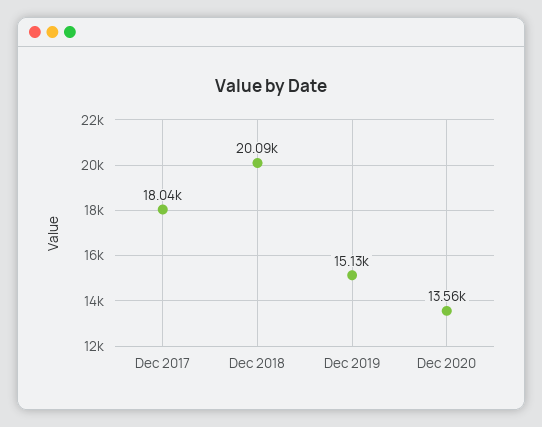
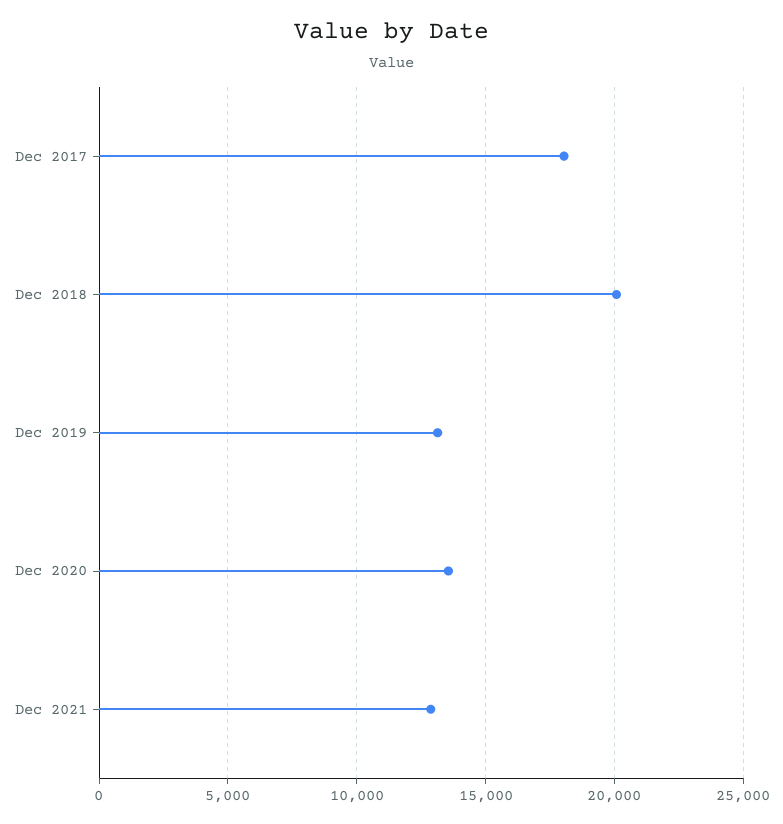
Dec 2019: 15130 -> 13000
Dec 2021: none -> 13000

